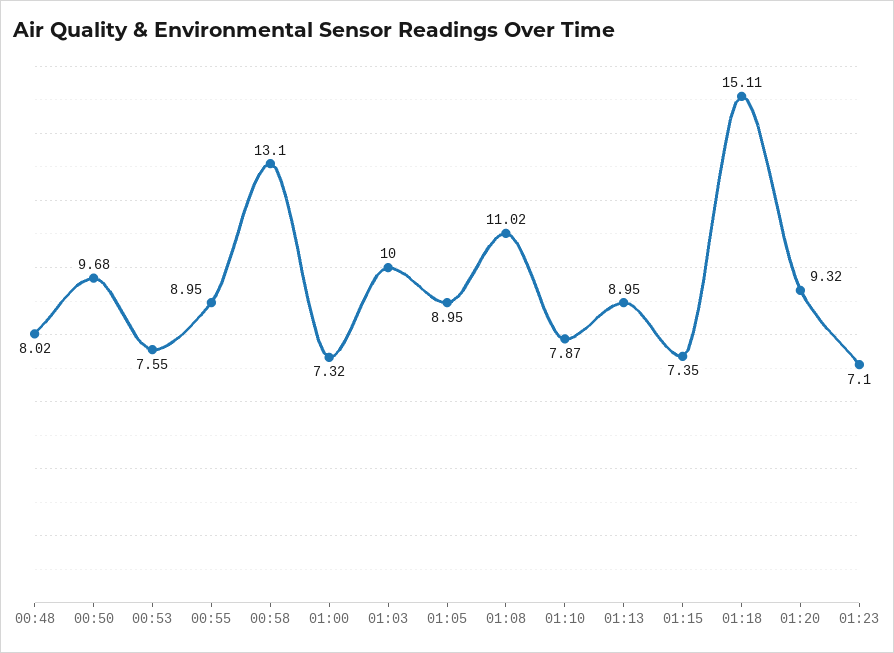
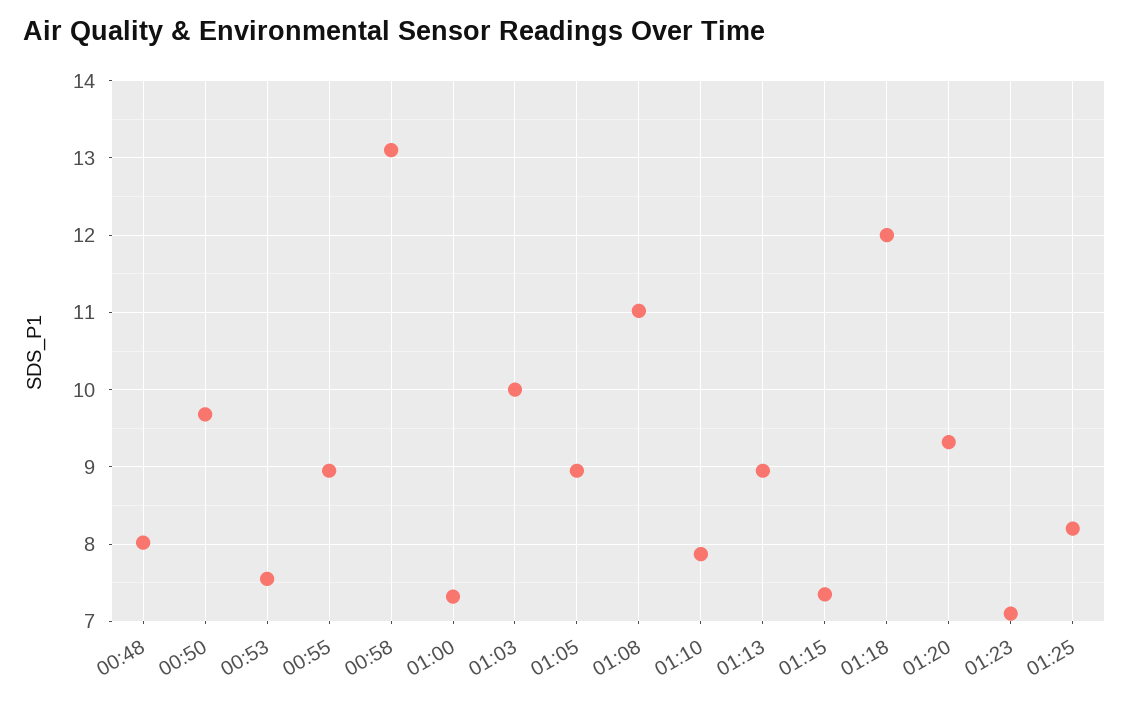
01:18: 15.11 -> 12
01:25: none -> 8.2

